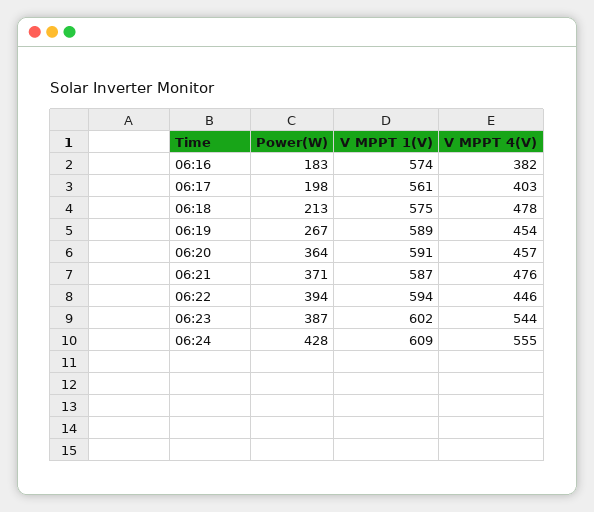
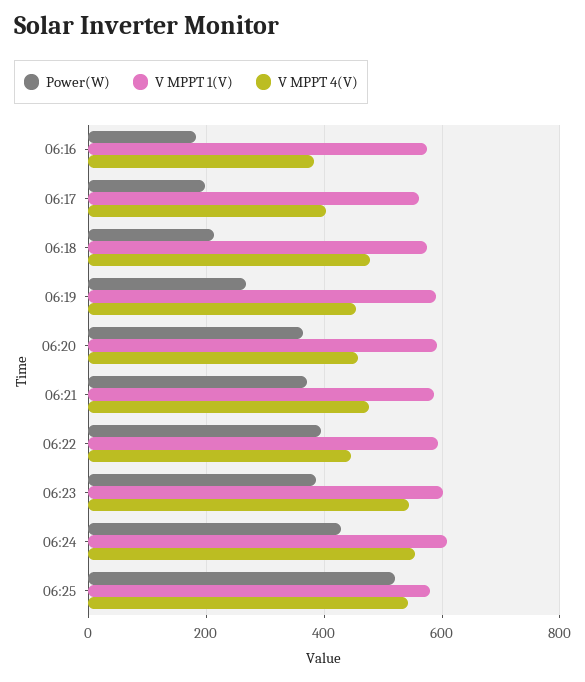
Power(W), 06:25: none -> 520
V MPPT 1(V), 06:25: none -> 580
V MPPT 4(V), 06:25: none -> 540

